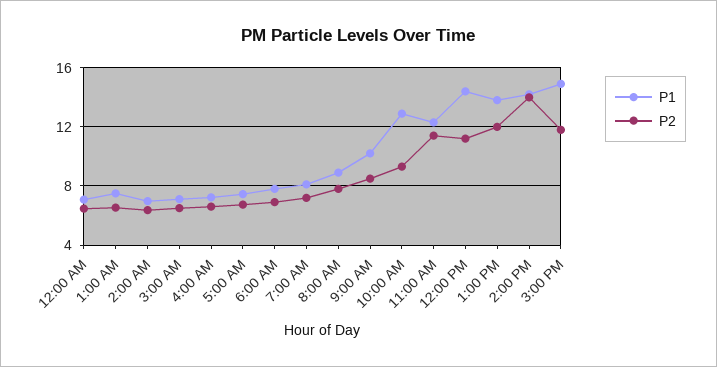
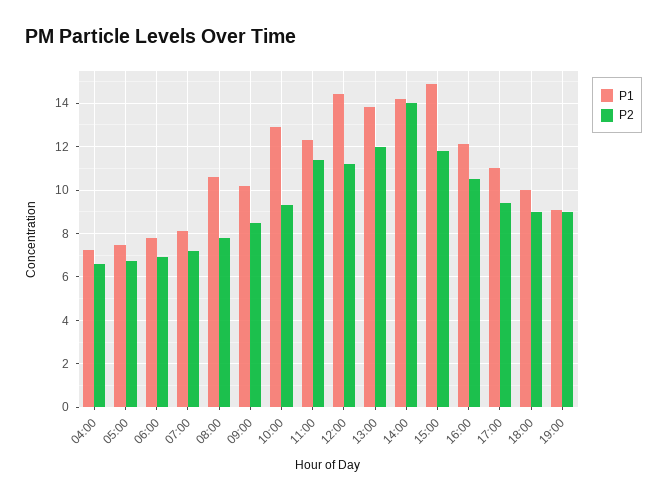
P1, 12:00 AM: 7 -> none
P2, 12:00 AM: 6.5 -> none
P1, 1:00 AM: 7.5 -> none
P2, 1:00 AM: 6.5 -> none
P1, 2:00 AM: 7 -> none
P2, 2:00 AM: 6.5 -> none
P1, 3:00 AM: 7 -> none
P2, 3:00 AM: 6.5 -> none
P1, 8:00 AM: 9 -> 10.5
P1, 16:00: none -> 12
P2, 16:00: none -> 10.5
P1, 17:00: none -> 11
P2, 17:00: none -> 9.5
P1, 18:00: none -> 10
P2, 18:00: none -> 9
P1, 19:00: none -> 9
P2, 19:00: none -> 9

